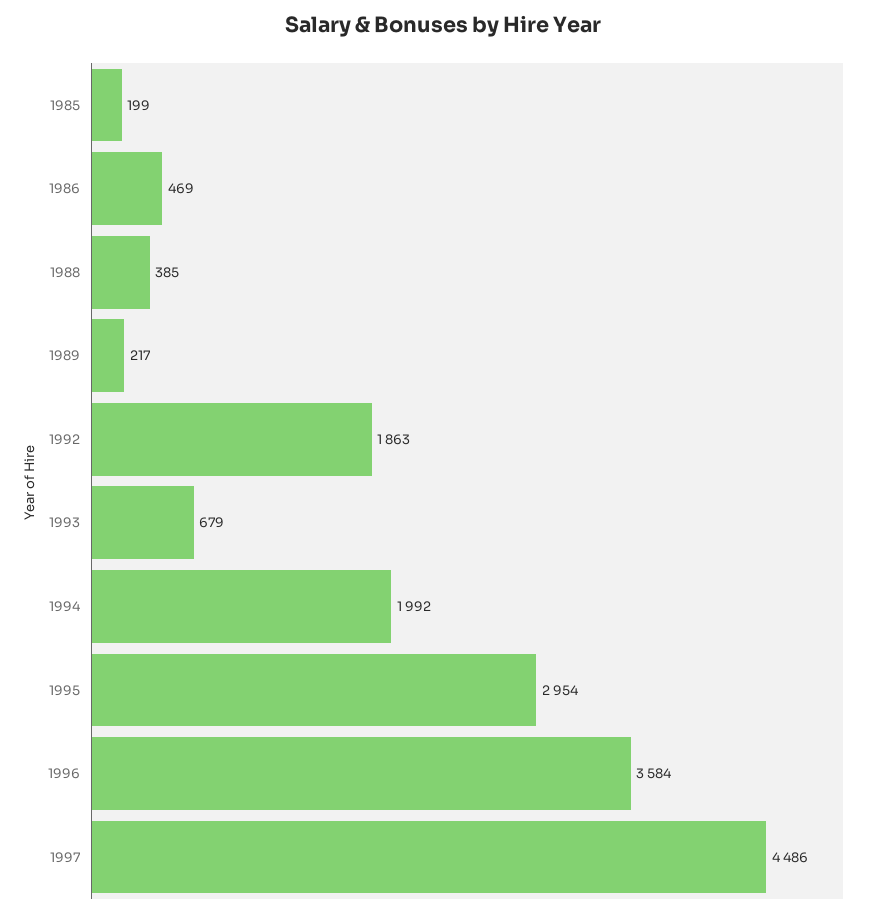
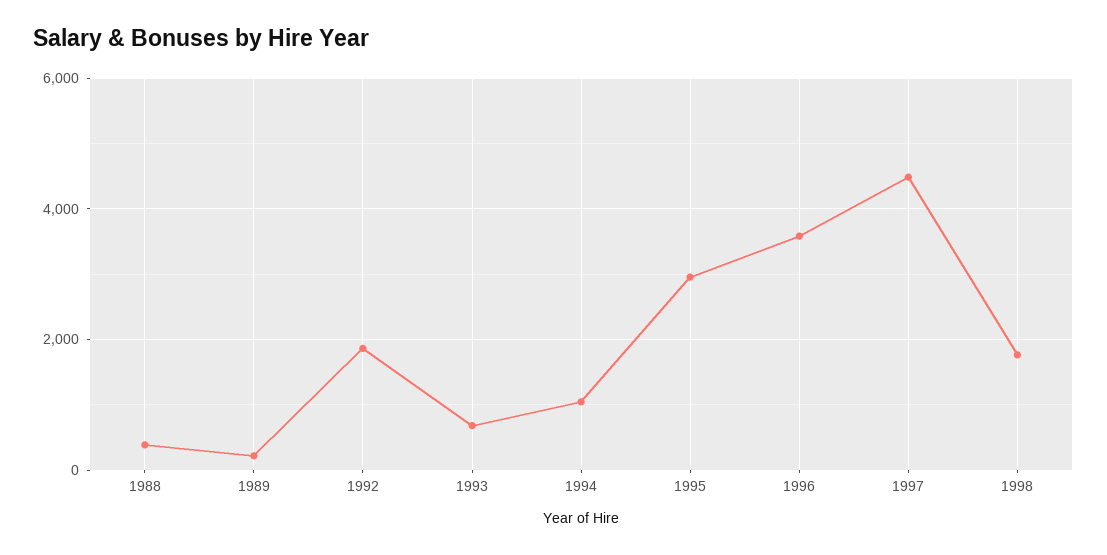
1985: 199 -> none
1986: 469 -> none
1994: 1992 -> 1000
1998: none -> 1800

